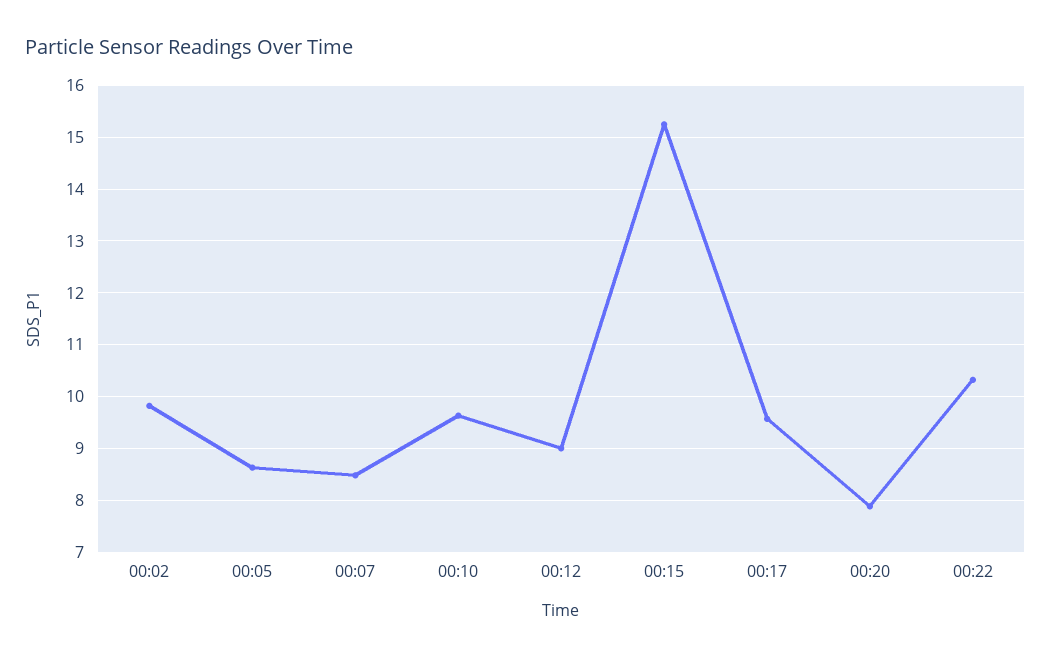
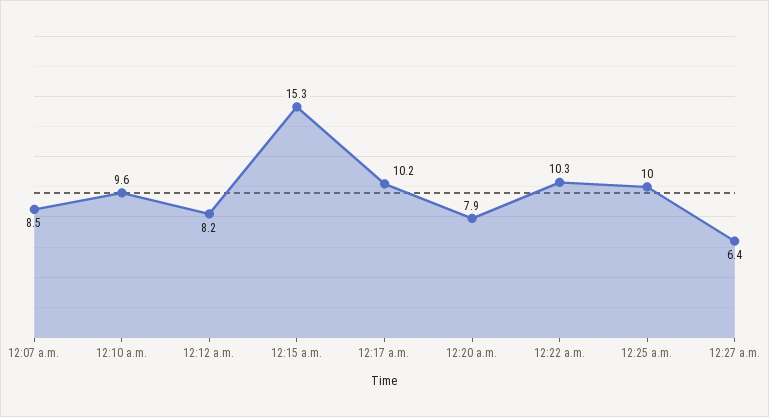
00:02: 9.8 -> none
00:05: 8.6 -> none
00:12: 9 -> 8.2
00:17: 9.6 -> 10.2
12:25 a.m.: none -> 10
12:27 a.m.: none -> 6.4

